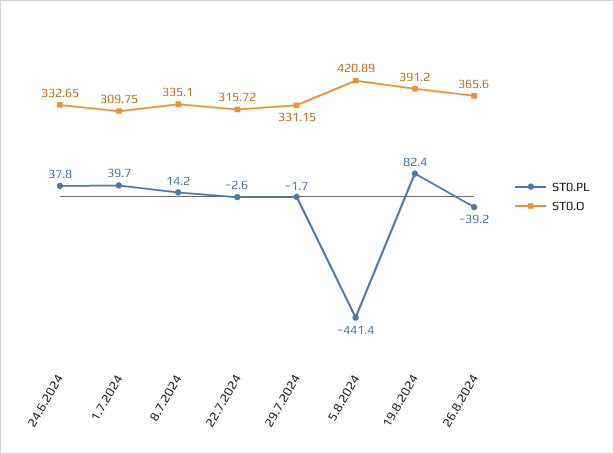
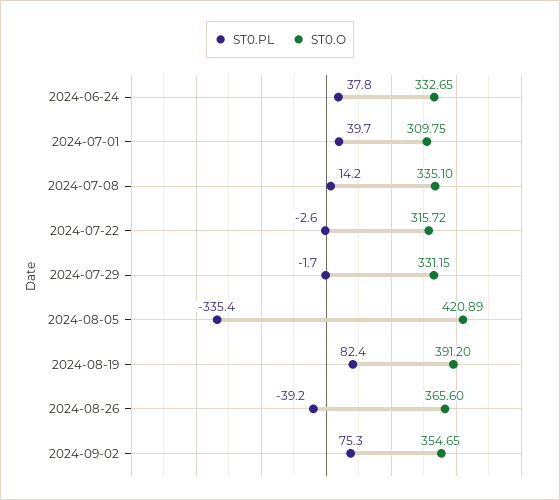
ST0.PL, 5.8.2024: -441.4 -> -335.4
ST0.PL, 2024-09-02: none -> 75.3
ST0.O, 2024-09-02: none -> 354.65

